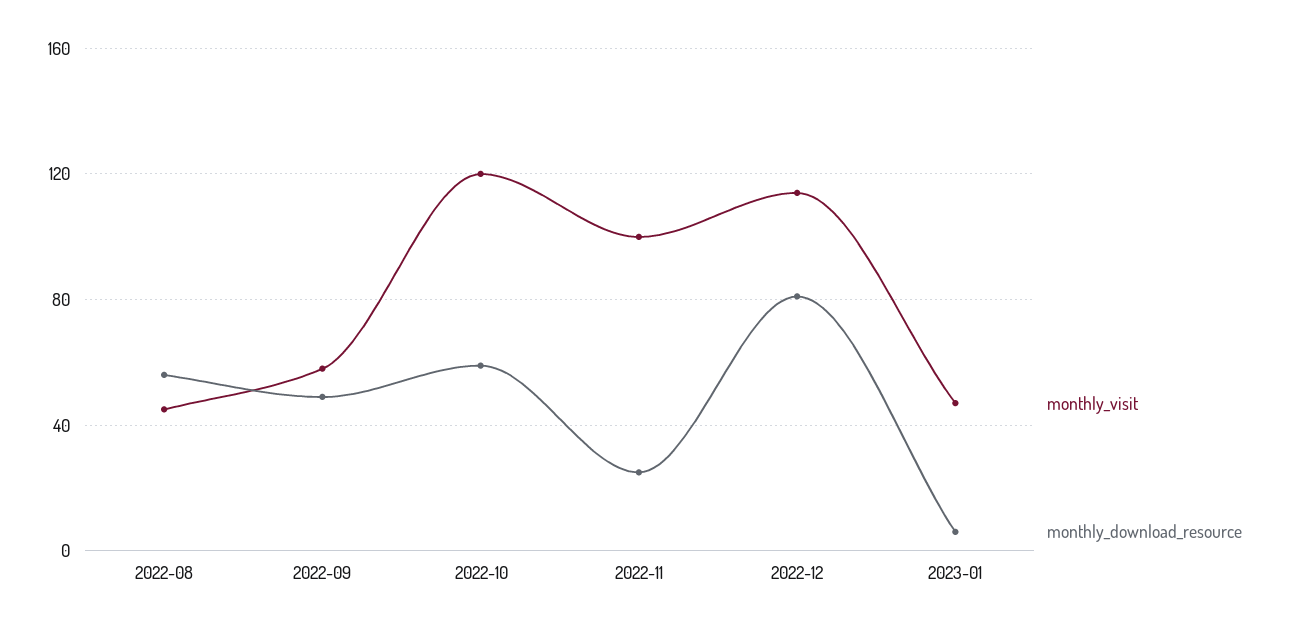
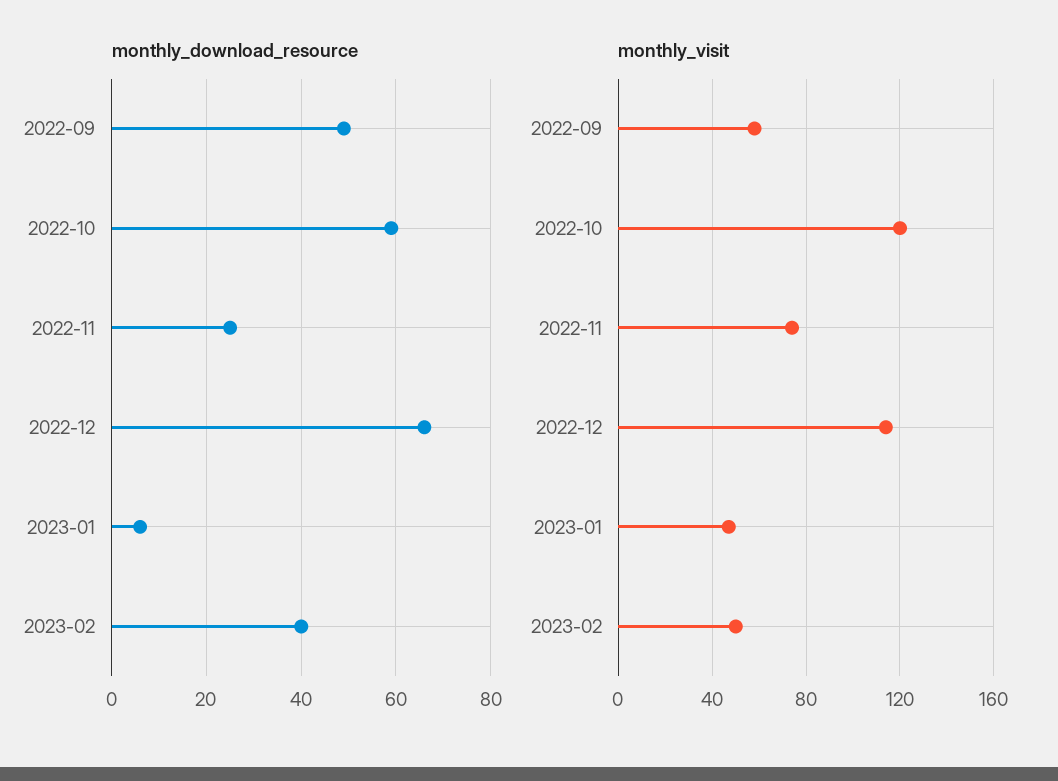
monthly_visit, 2022-08: 45 -> none
monthly_download_resource, 2022-08: 55 -> none
monthly_visit, 2022-11: 100 -> 75
monthly_download_resource, 2022-12: 80 -> 65
monthly_download_resource, 2023-02: none -> 40
monthly_visit, 2023-02: none -> 50

